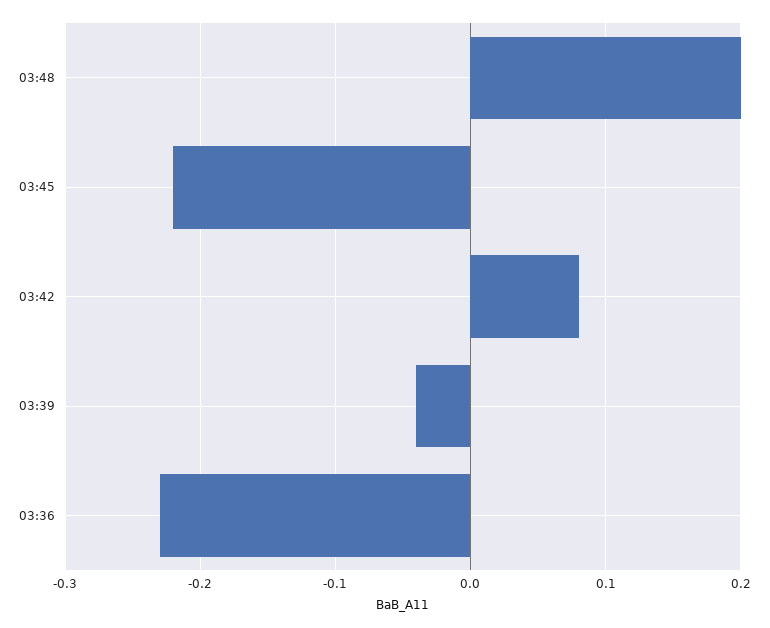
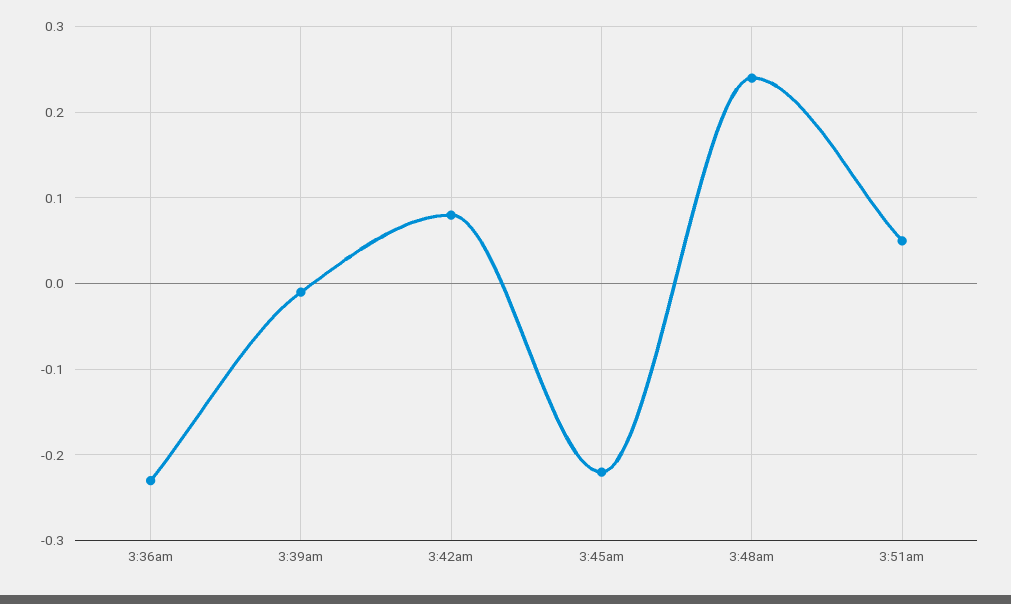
03:48: 0.2 -> 0.24
03:39: -0.04 -> -0.01
3:51am: none -> 0.05

